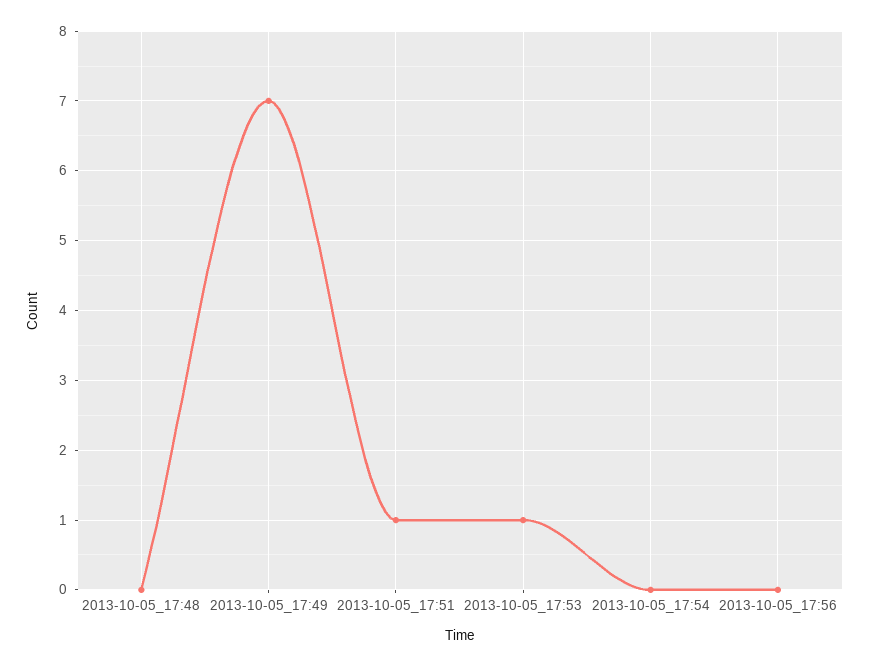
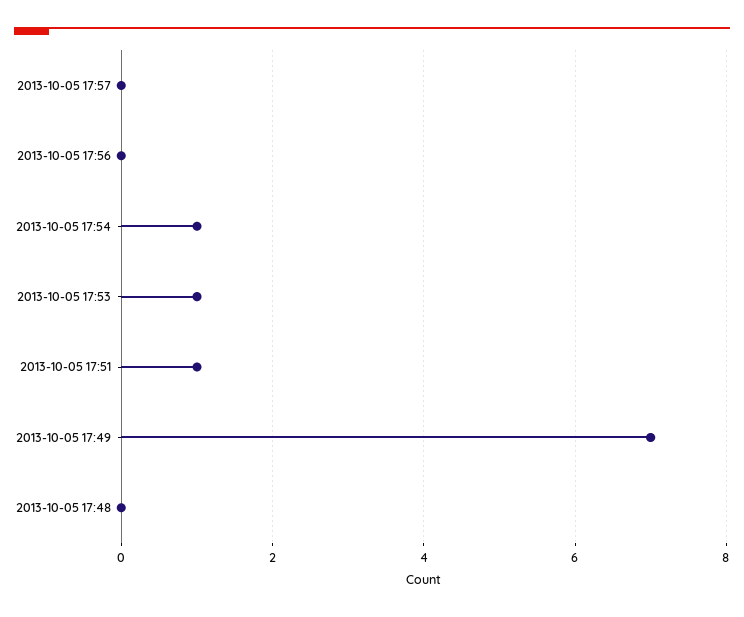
2013-10-05_17:54: 0 -> 1
2013-10-05 17:57: none -> 0

